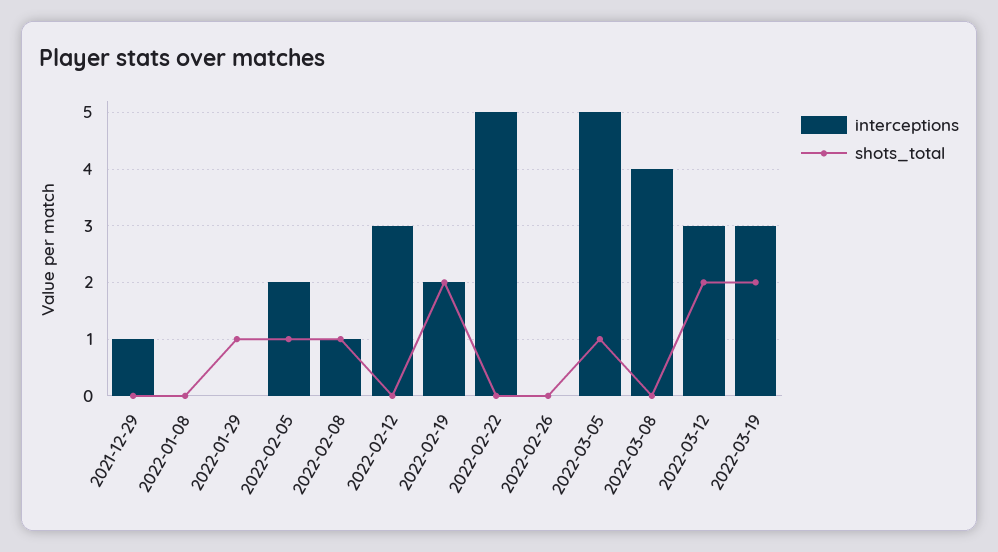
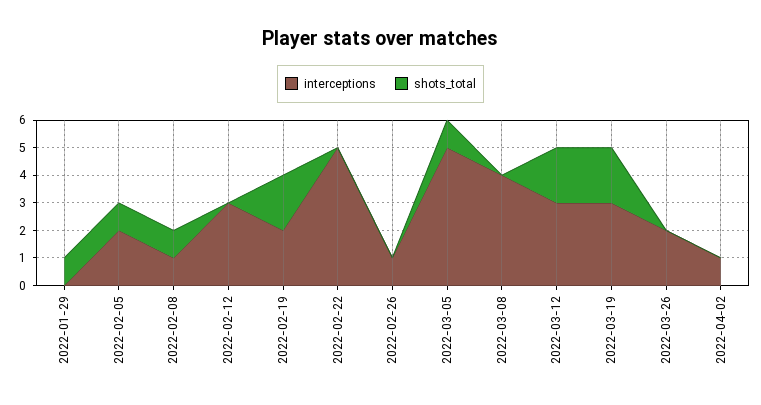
interceptions, 2021-12-29: 1 -> none
shots_total, 2021-12-29: 0 -> none
interceptions, 2022-01-08: 0 -> none
shots_total, 2022-01-08: 0 -> none
interceptions, 2022-02-26: 0 -> 1
interceptions, 2022-03-26: none -> 2
shots_total, 2022-03-26: none -> 0
interceptions, 2022-04-02: none -> 1
shots_total, 2022-04-02: none -> 0

